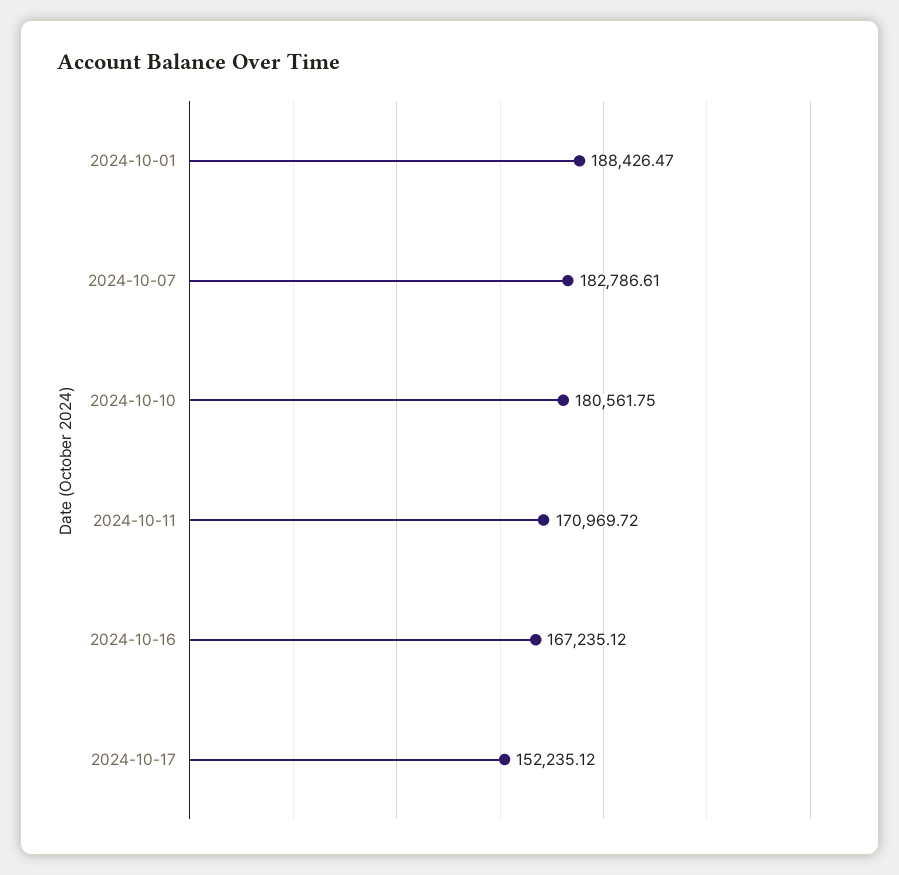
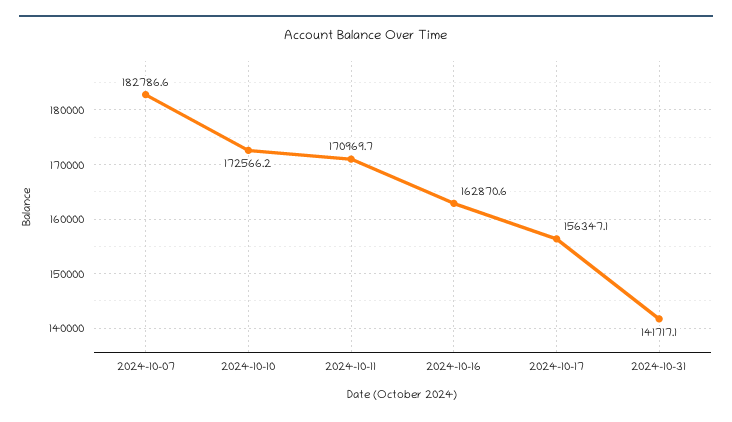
2024-10-01: 188426.47 -> none
2024-10-10: 180561.75 -> 172566.2
2024-10-16: 167235.12 -> 162870.6
2024-10-17: 152235.12 -> 156347.1
2024-10-31: none -> 141717.1

